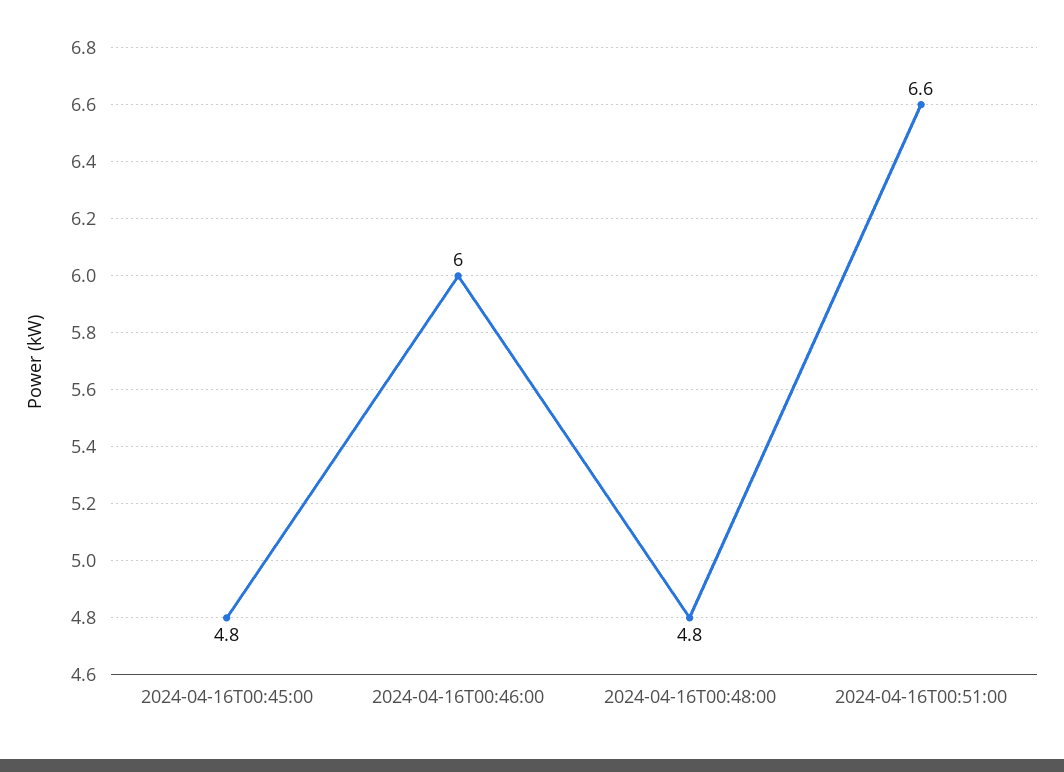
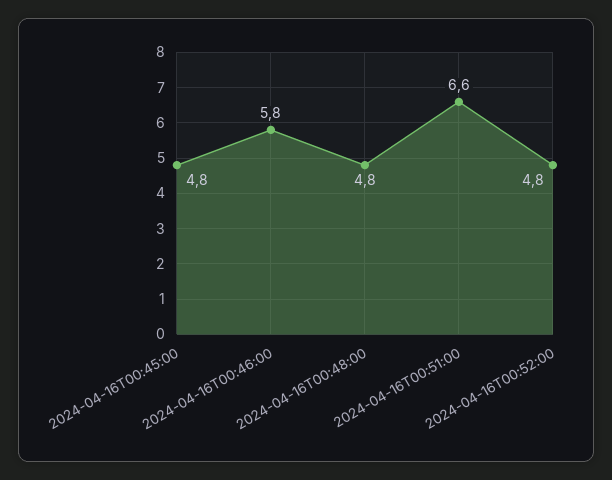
2024-04-16T00:46:00: 6 -> 5.8
2024-04-16T00:52:00: none -> 4.8

